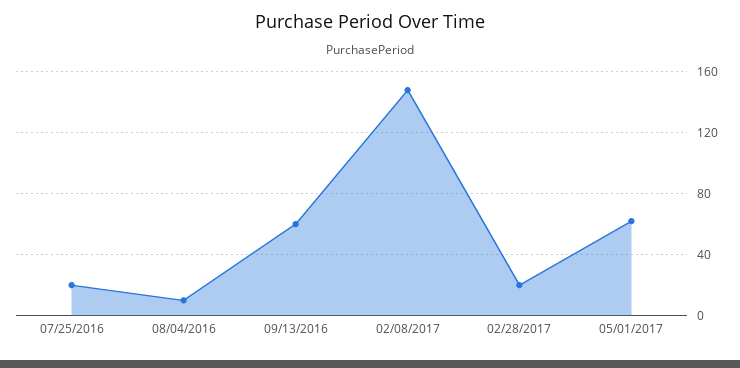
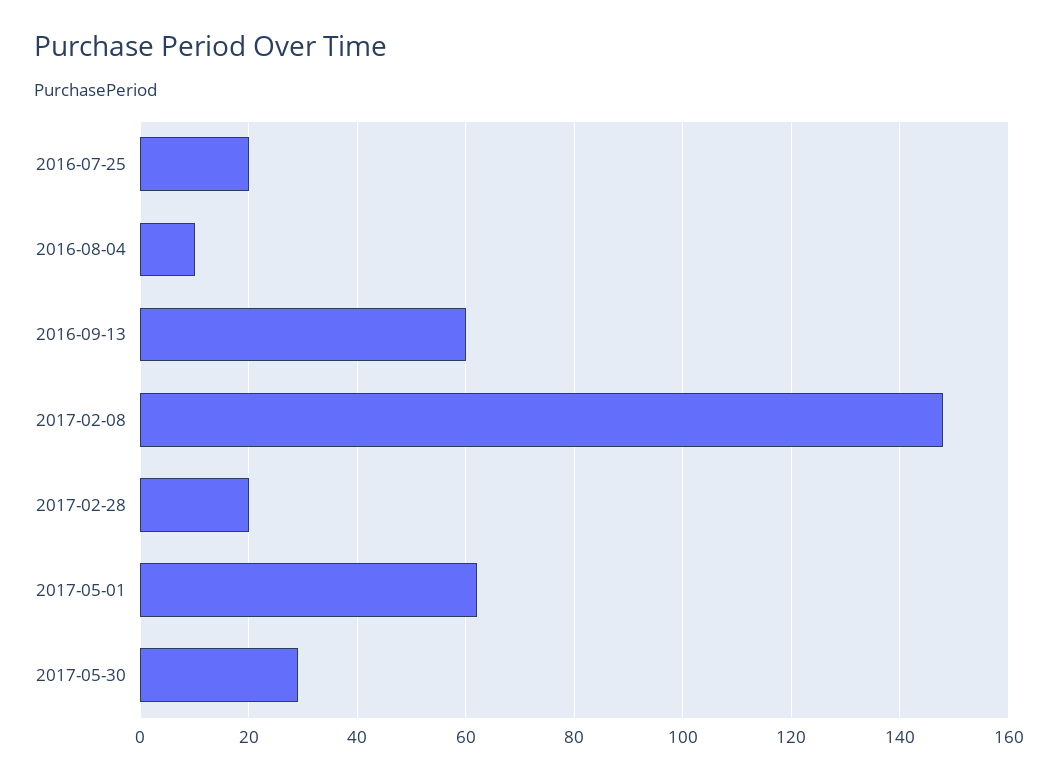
2017-05-30: none -> 30

